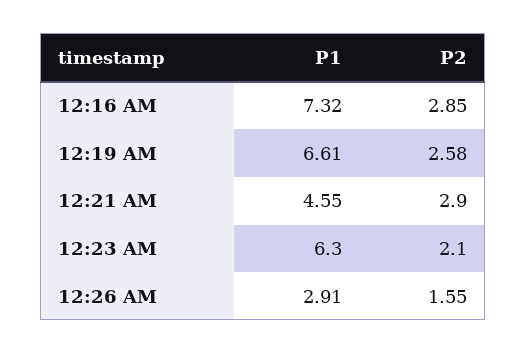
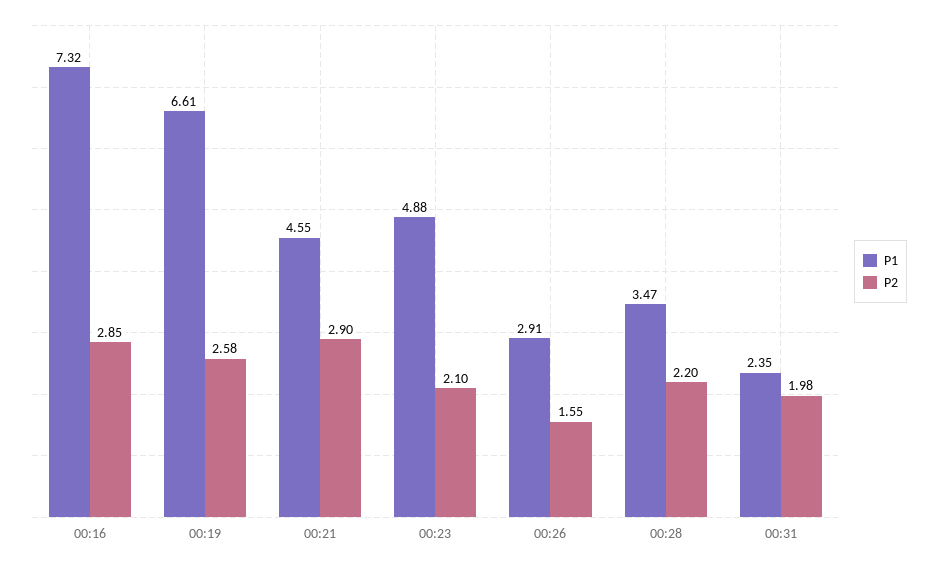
P1, 12:23 AM: 6.3 -> 4.88
P1, 00:28: none -> 3.47
P2, 00:28: none -> 2.2
P1, 00:31: none -> 2.35
P2, 00:31: none -> 1.98

